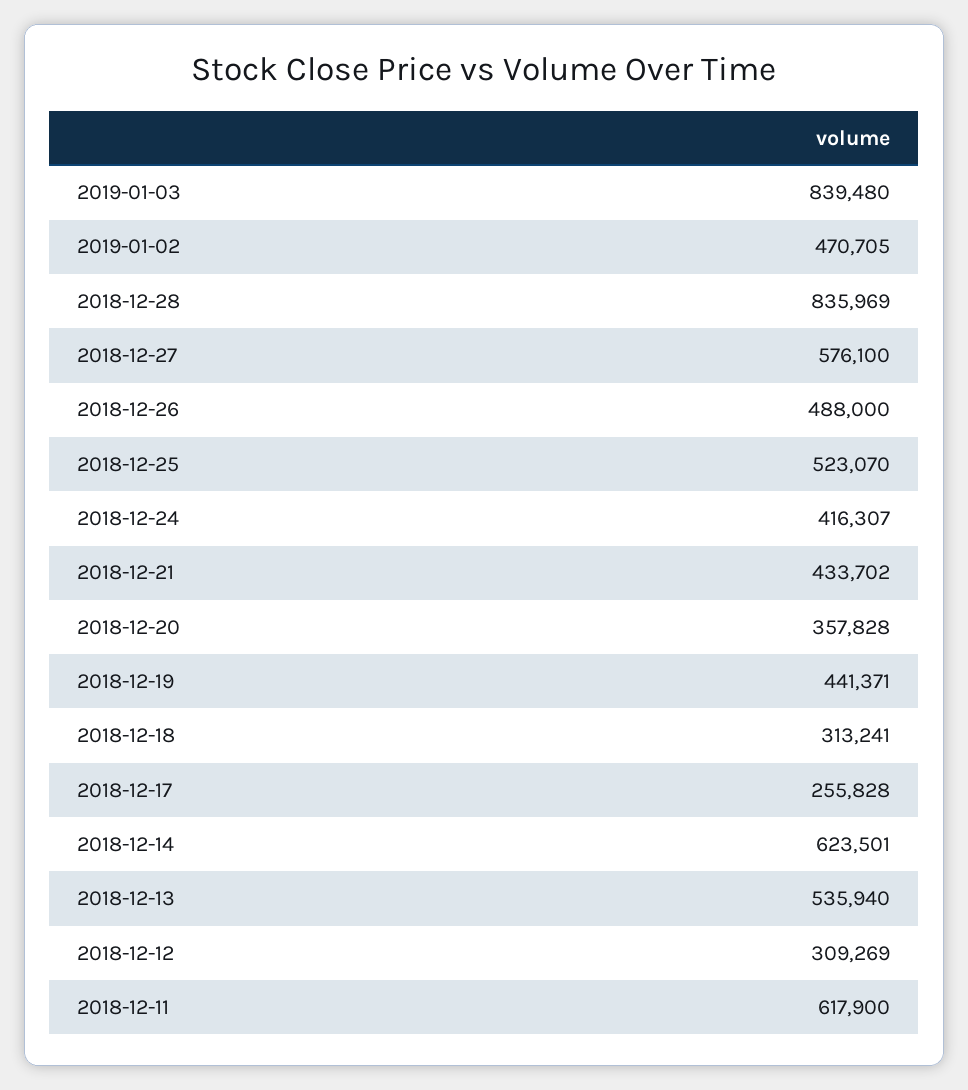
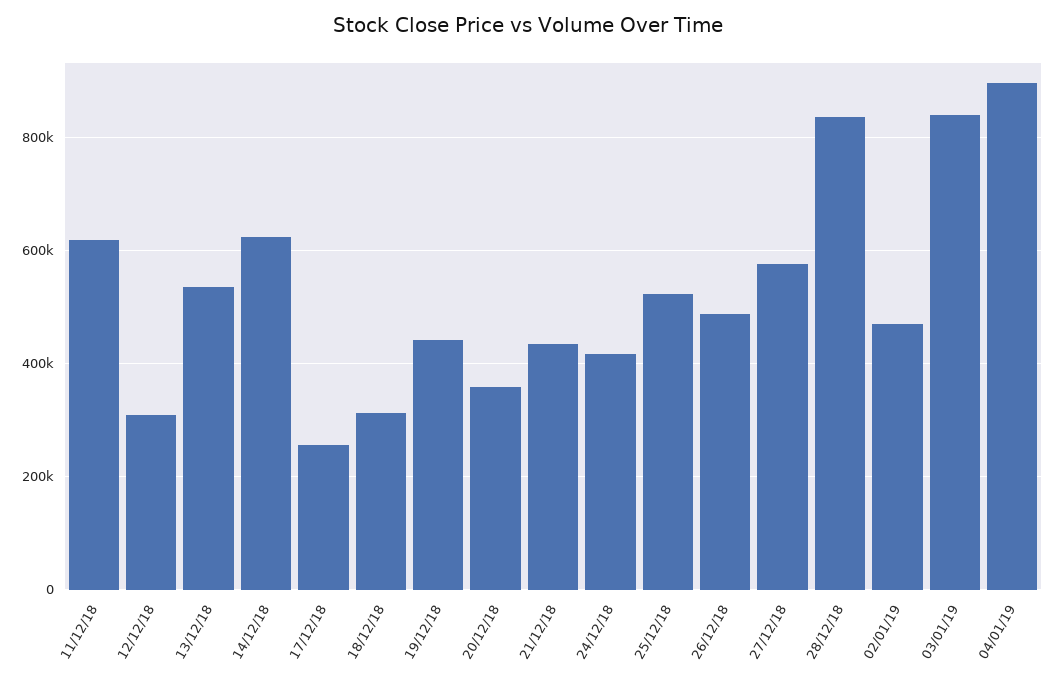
04/01/19: none -> 900000

